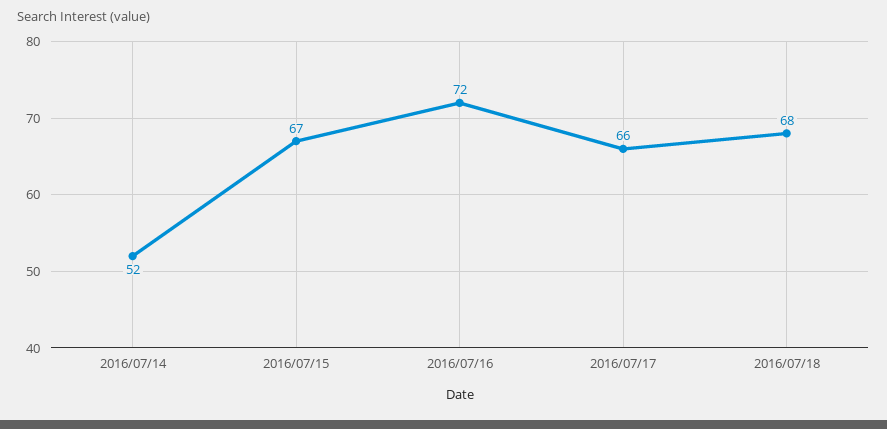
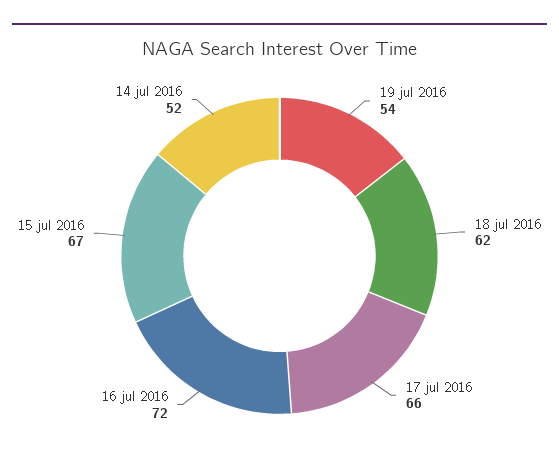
2016/07/18: 68 -> 62
19 jul 2016: none -> 54

